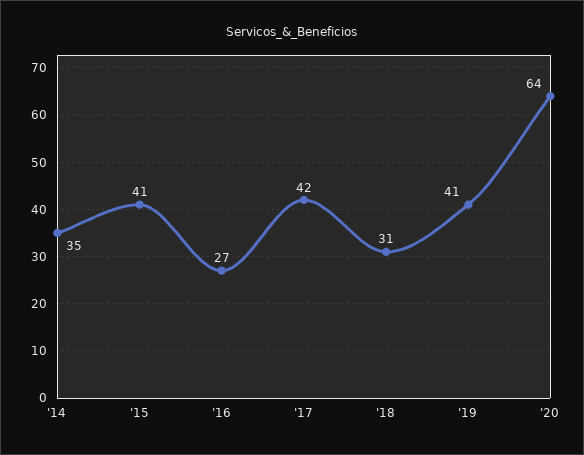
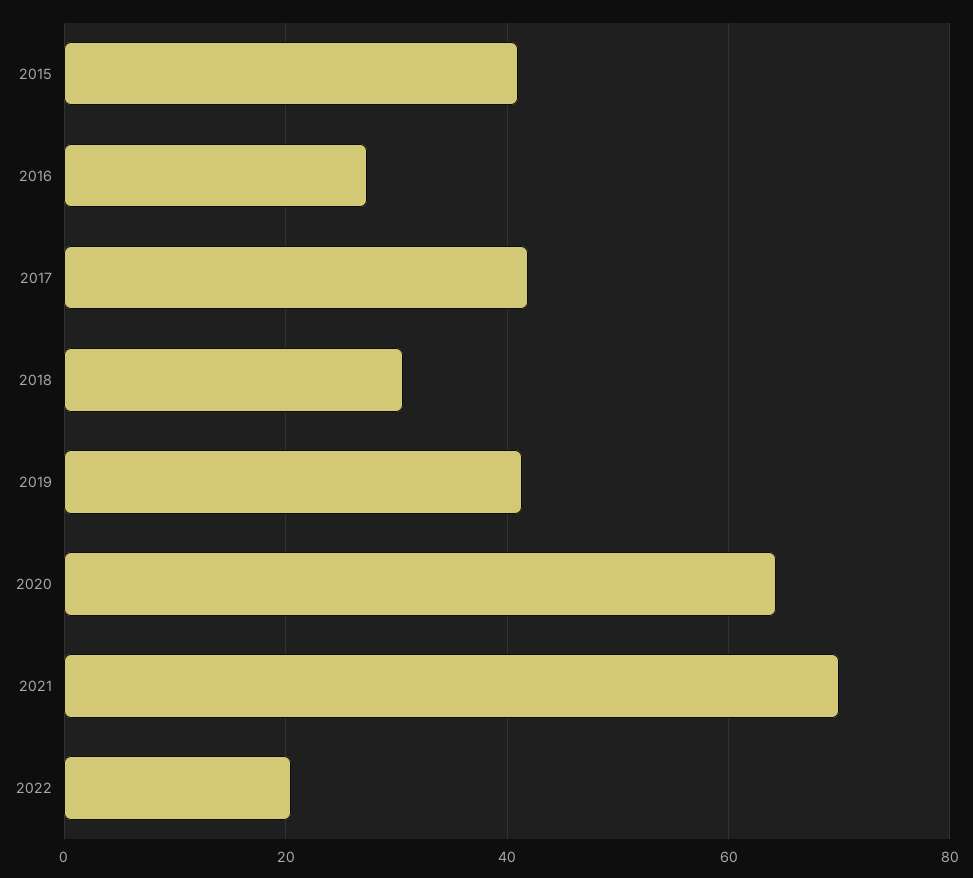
'14: 35 -> none
2021: none -> 70
2022: none -> 20

